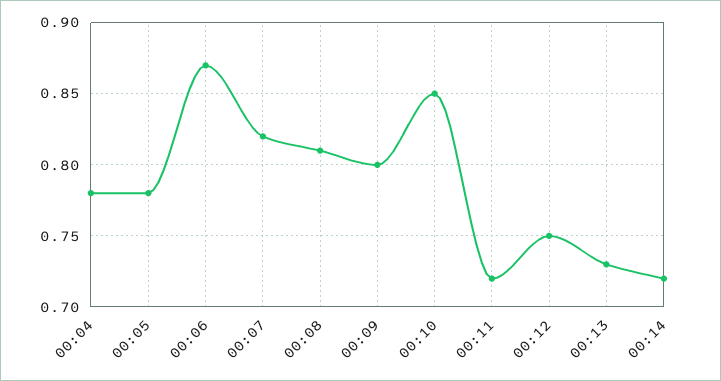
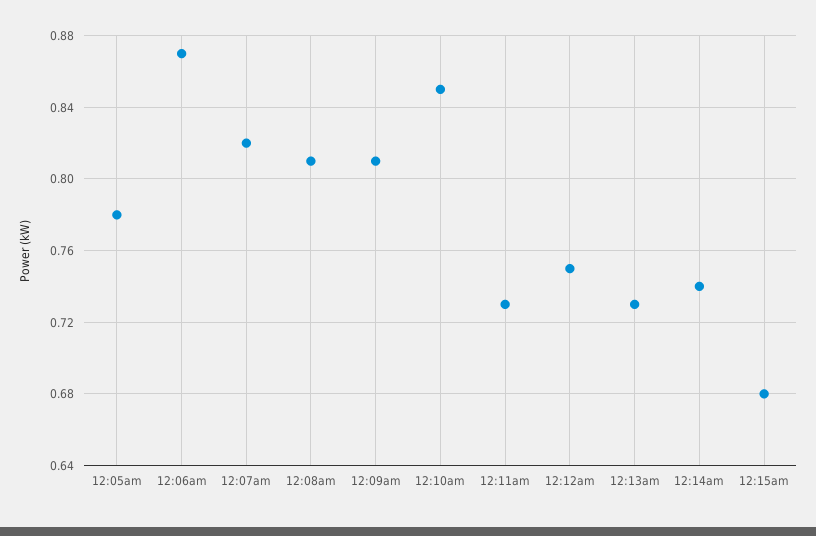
00:04: 0.78 -> none
00:09: 0.8 -> 0.81
00:11: 0.72 -> 0.73
00:14: 0.72 -> 0.74
12:15am: none -> 0.68

